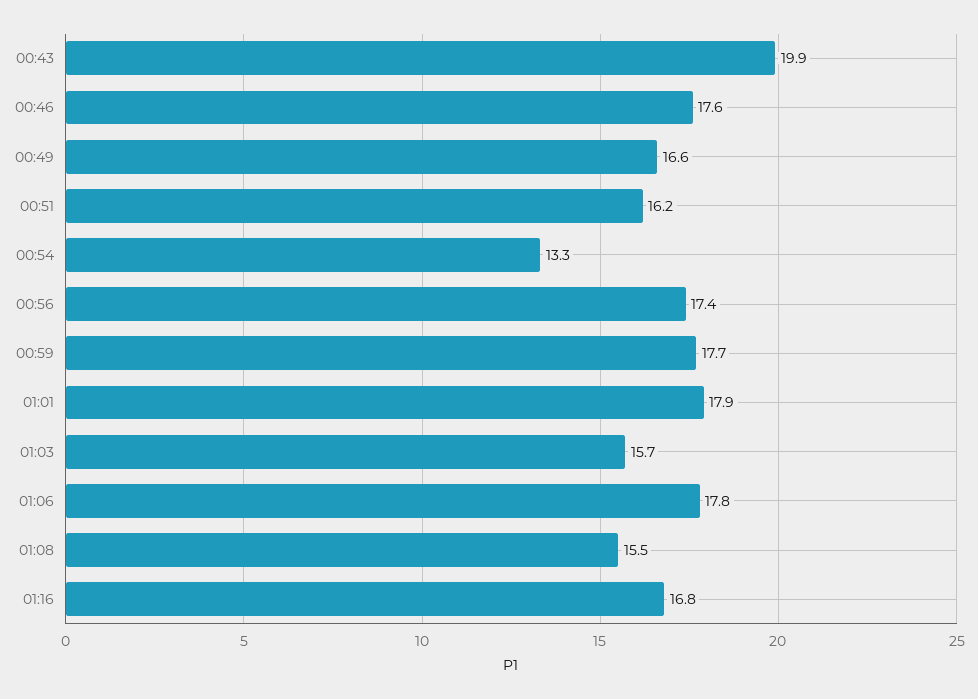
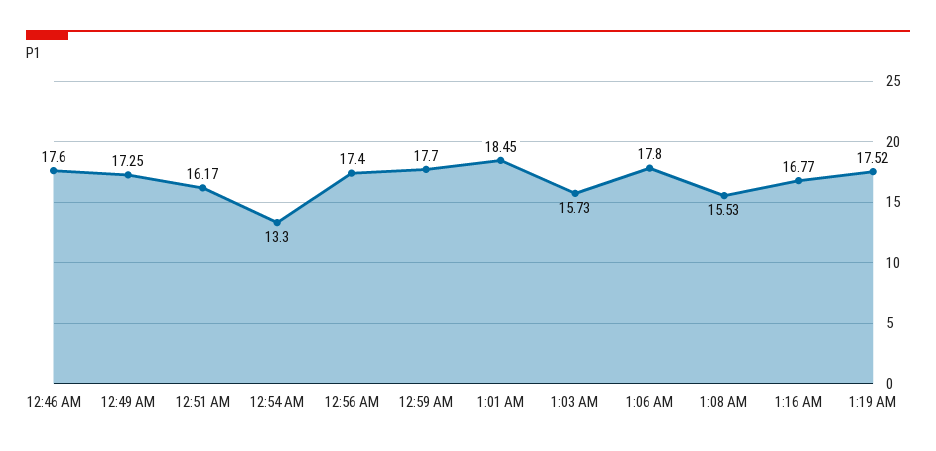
00:43: 19.9 -> none
00:49: 16.6 -> 17.25
01:01: 17.9 -> 18.45
1:19 AM: none -> 17.52

